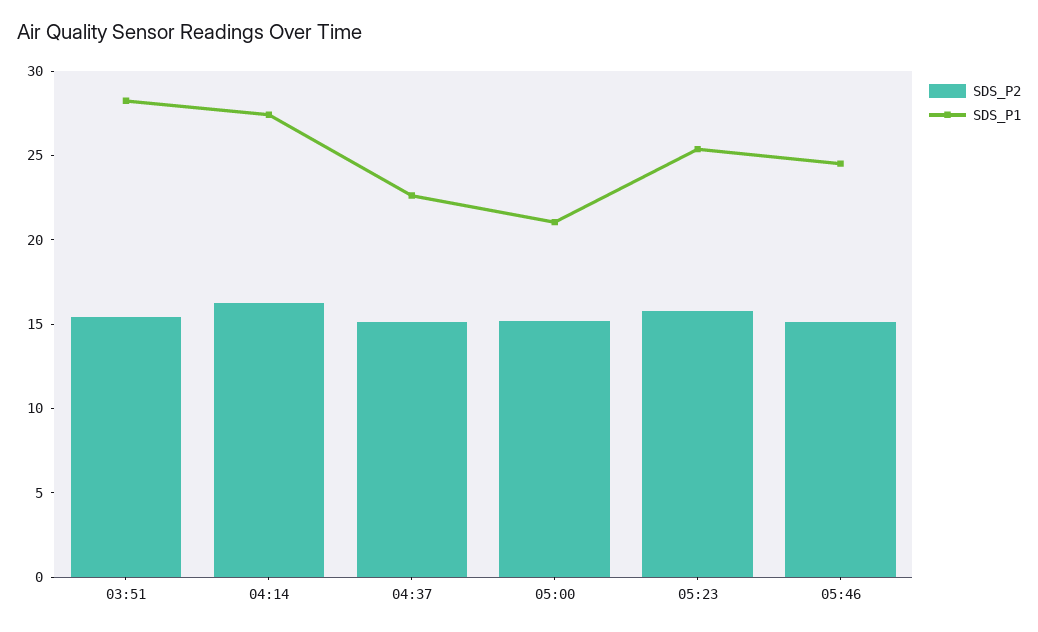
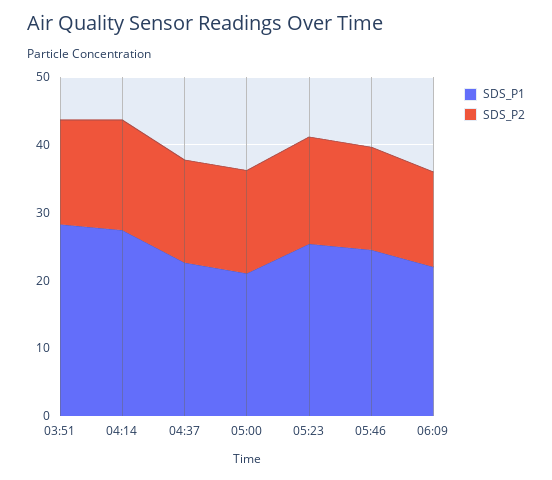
SDS_P1, 06:09: none -> 22
SDS_P2, 06:09: none -> 14

